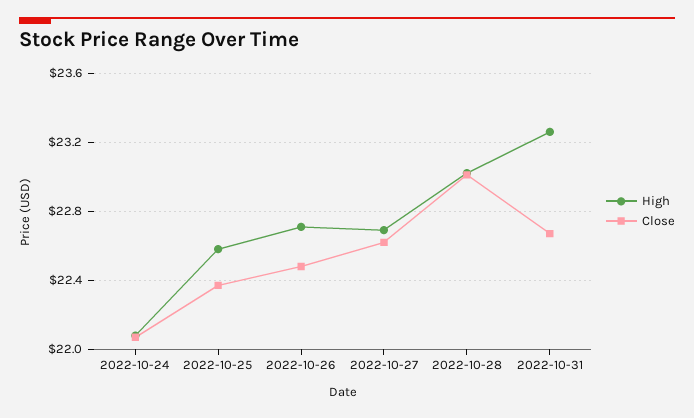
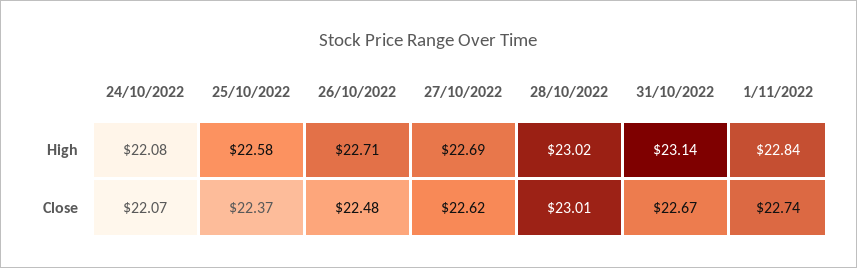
High, 2022-10-31: 23.25 -> 23.14
High, 1/11/2022: none -> 22.84
Close, 1/11/2022: none -> 22.74

